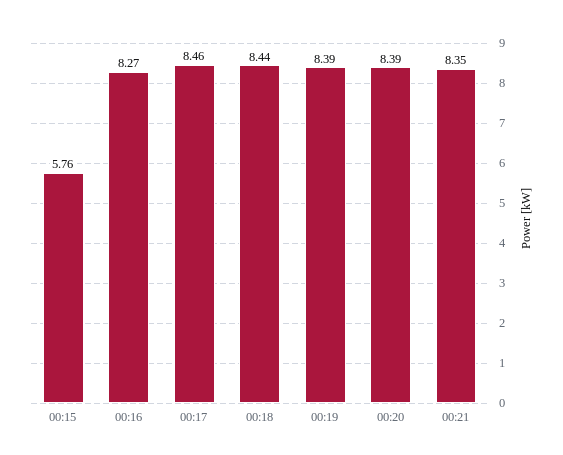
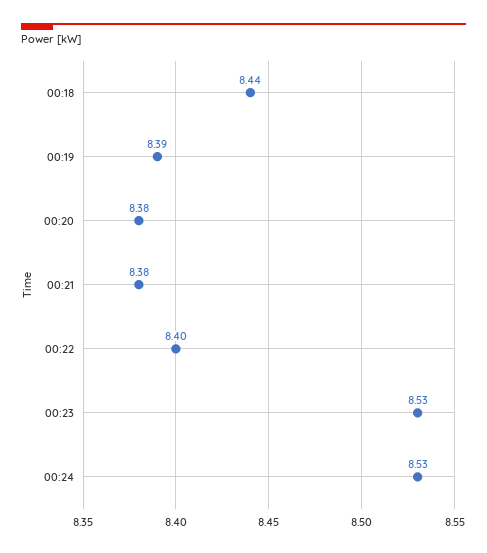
00:15: 5.76 -> none
00:16: 8.27 -> none
00:17: 8.46 -> none
00:20: 8.39 -> 8.38
00:21: 8.35 -> 8.38
00:22: none -> 8.4
00:23: none -> 8.53
00:24: none -> 8.53

